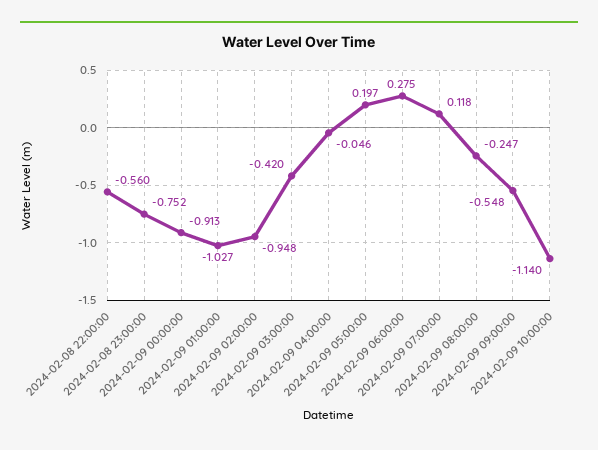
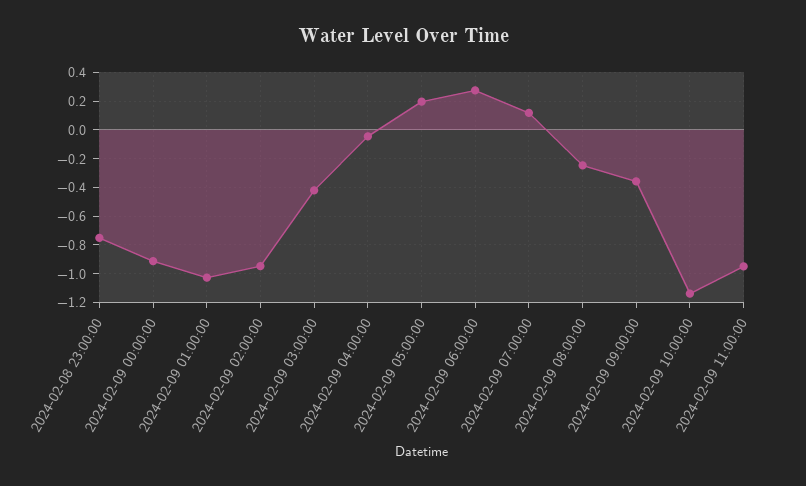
2024-02-08 22:00:00: -0.56 -> none
2024-02-09 09:00:00: -0.548 -> -0.35
2024-02-09 11:00:00: none -> -0.95

